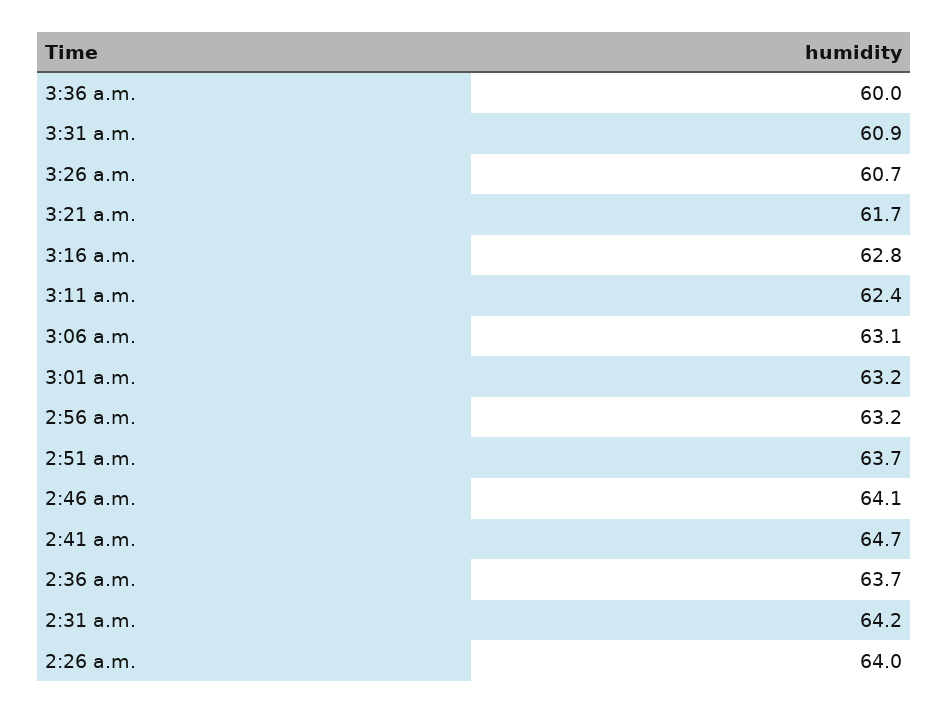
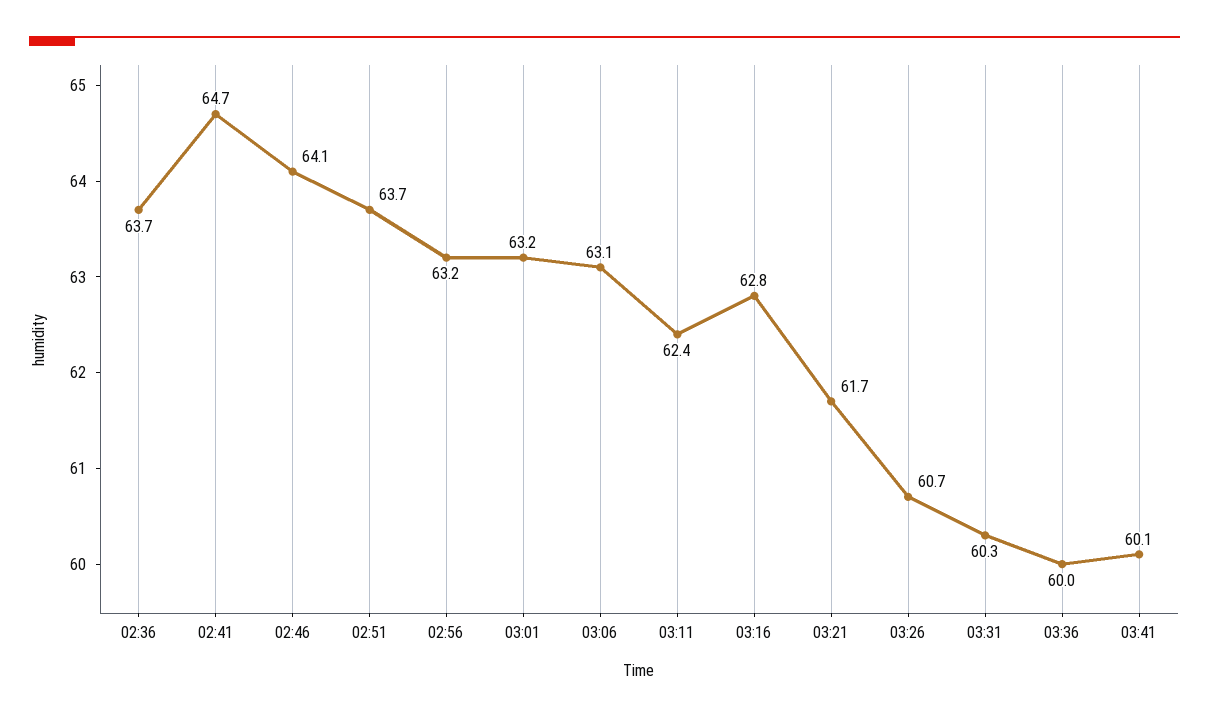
3:31 a.m.: 60.9 -> 60.3
2:31 a.m.: 64.2 -> none
2:26 a.m.: 64 -> none
03:41: none -> 60.1

